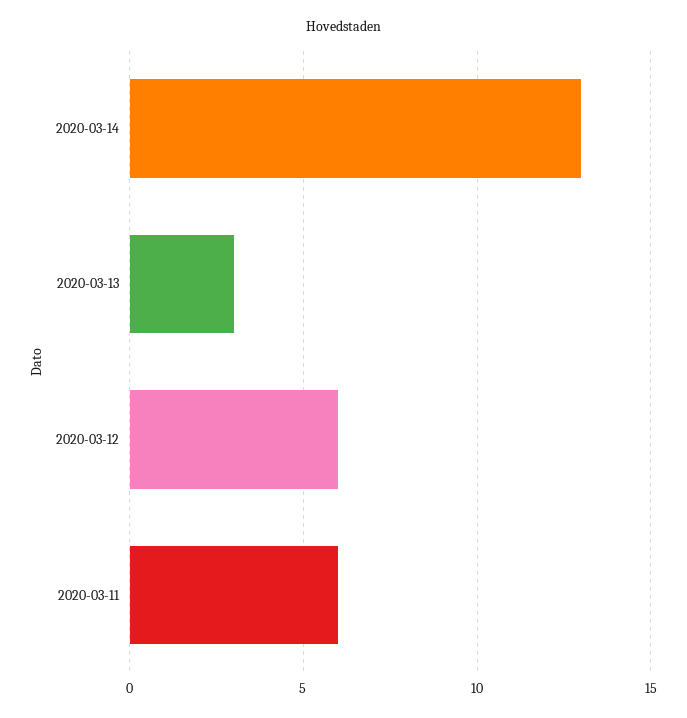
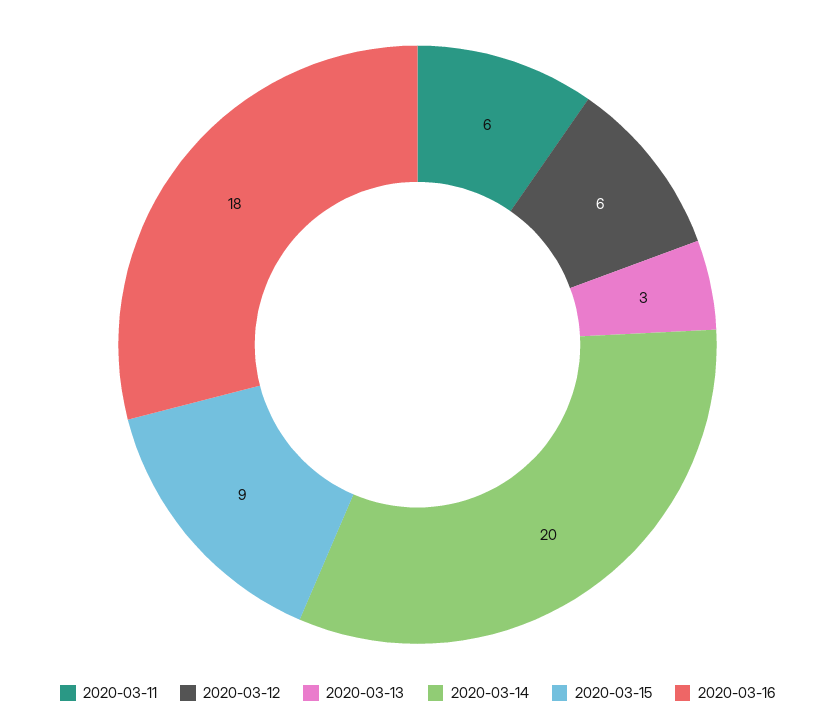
2020-03-14: 13 -> 20
2020-03-15: none -> 9
2020-03-16: none -> 18

